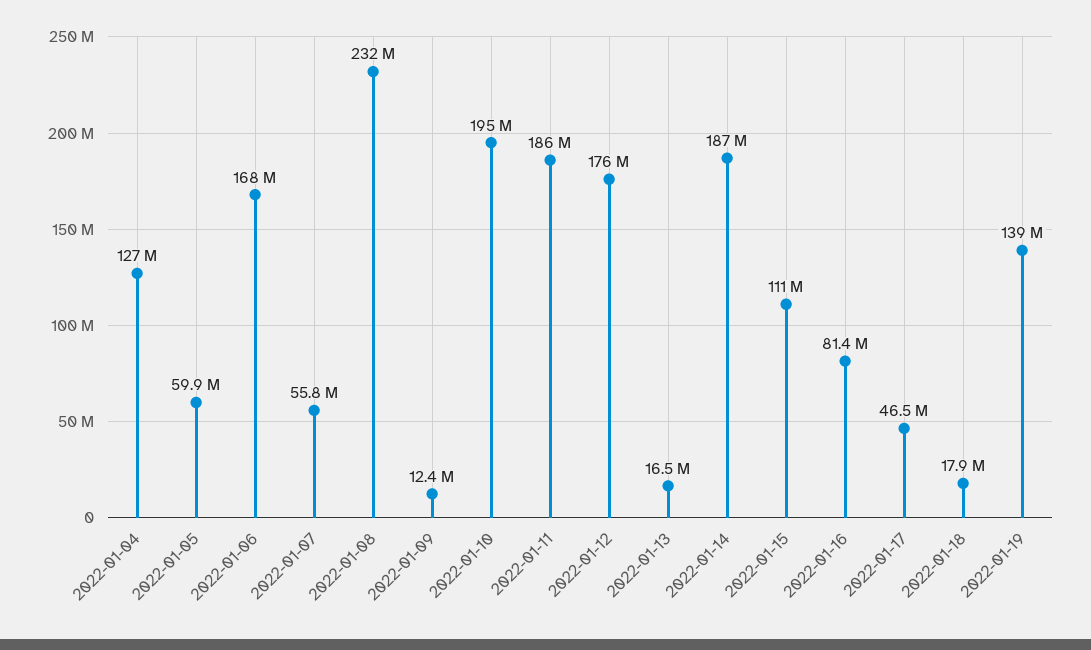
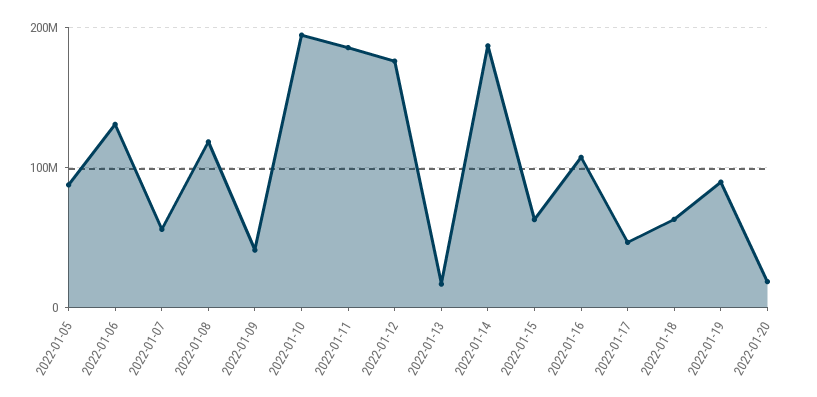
2022-01-04: 127000000 -> none
2022-01-05: 59900000 -> 90000000
2022-01-06: 168000000 -> 130000000
2022-01-08: 232000000 -> 120000000
2022-01-09: 12400000 -> 40000000
2022-01-15: 111000000 -> 60000000
2022-01-16: 81400000 -> 110000000
2022-01-18: 17900000 -> 60000000
2022-01-19: 139000000 -> 90000000
2022-01-20: none -> 20000000

